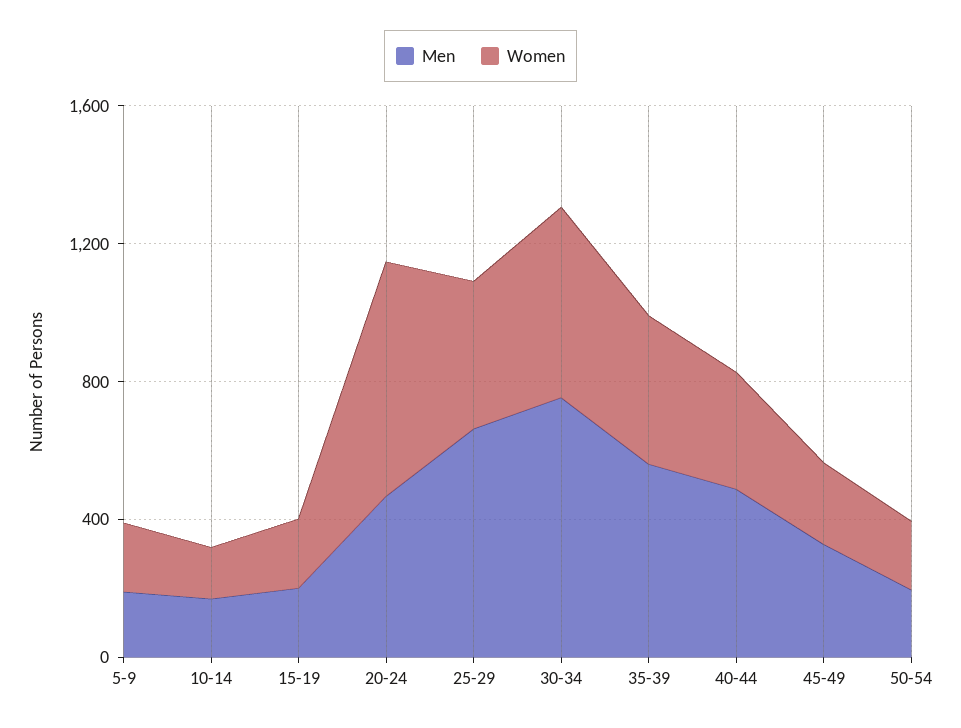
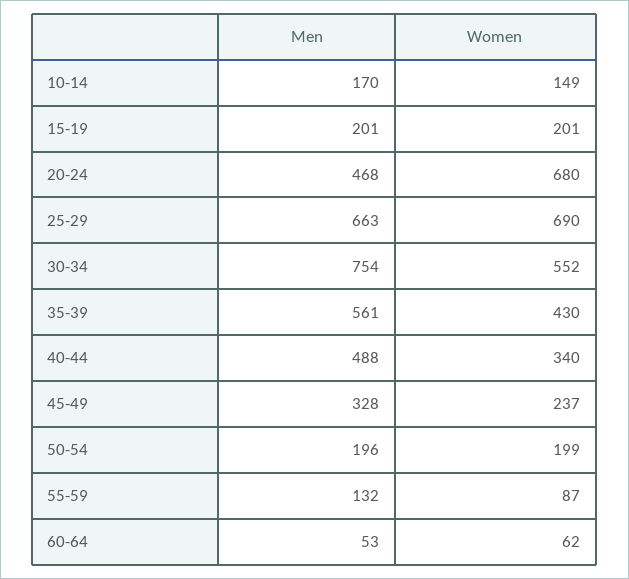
Men, 5-9: 200 -> none
Women, 5-9: 200 -> none
Women, 25-29: 400 -> 690
Men, 55-59: none -> 132
Women, 55-59: none -> 87
Men, 60-64: none -> 53
Women, 60-64: none -> 62

